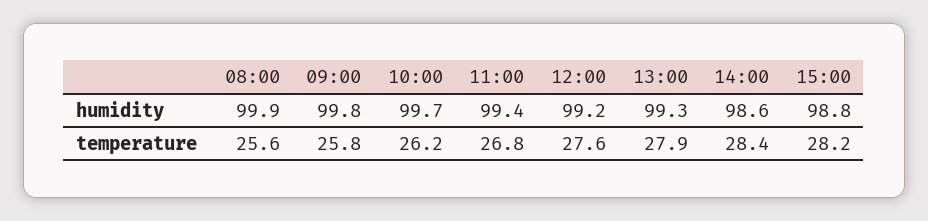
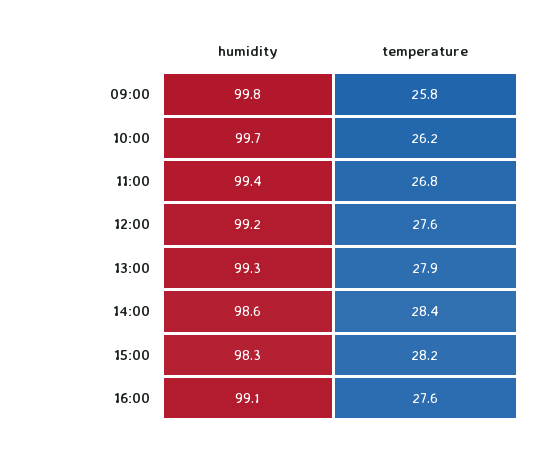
08:00, humidity: 99.9 -> none
15:00, humidity: 98.8 -> 98.3
08:00, temperature: 25.6 -> none
16:00, humidity: none -> 99.1
16:00, temperature: none -> 27.6

